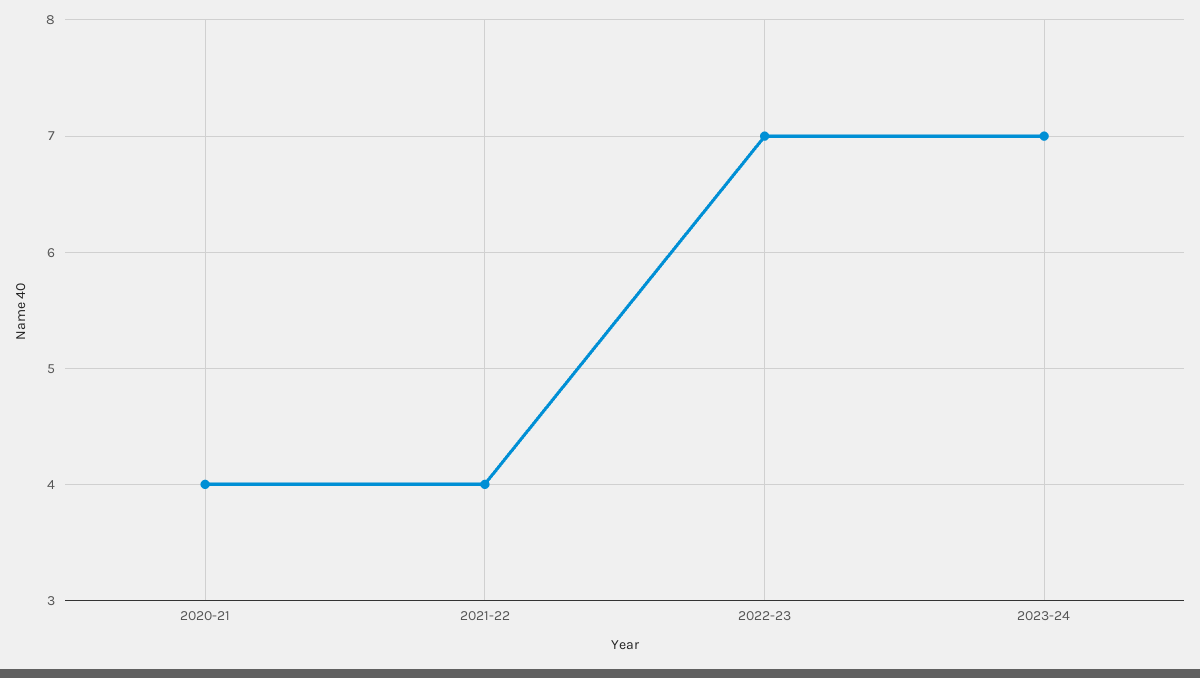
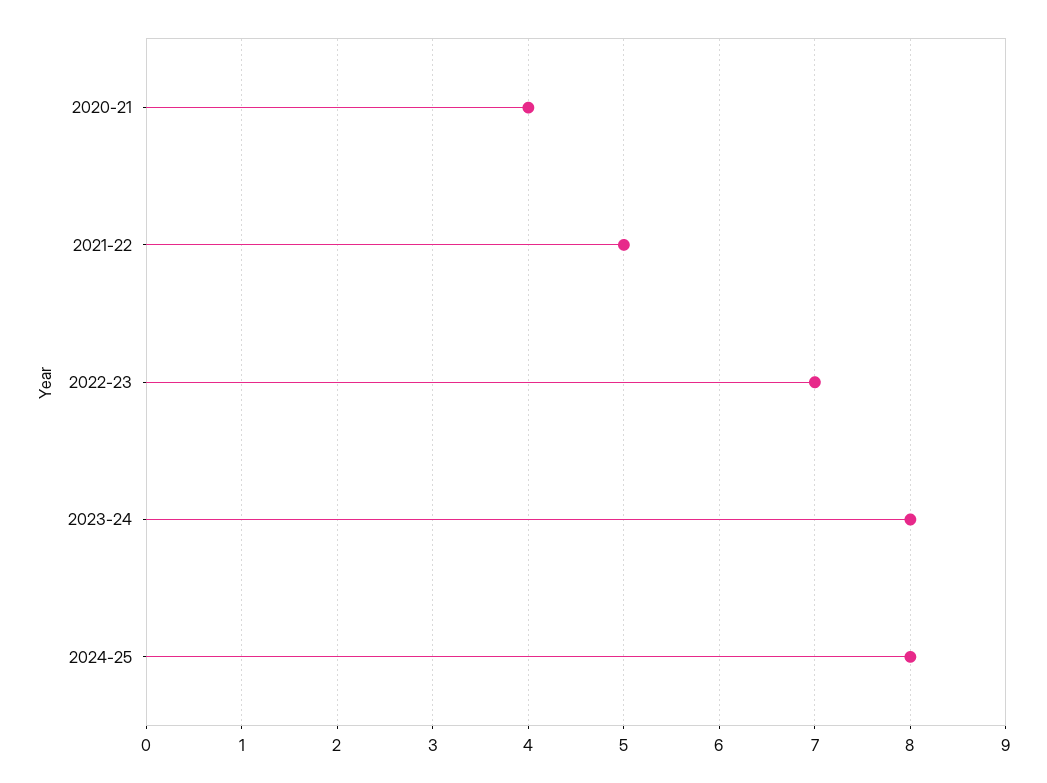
2021-22: 4 -> 5
2023-24: 7 -> 8
2024-25: none -> 8

